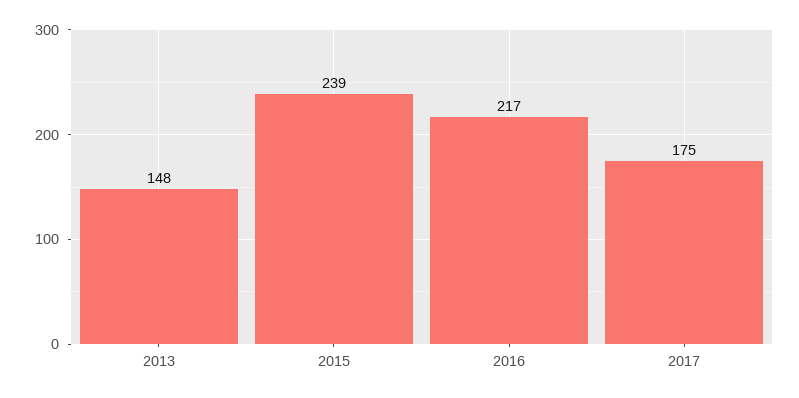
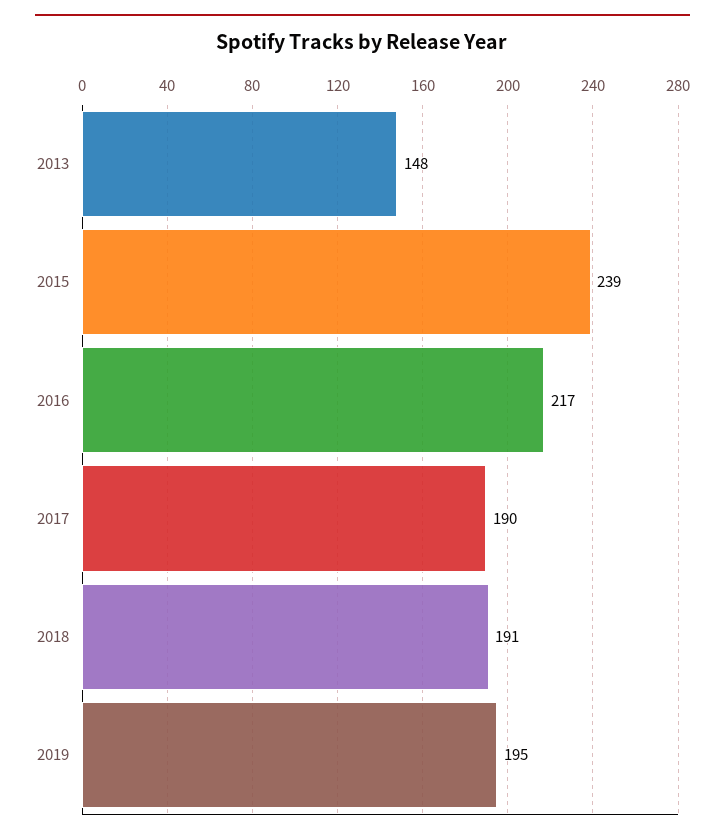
2017: 175 -> 190
2018: none -> 191
2019: none -> 195

